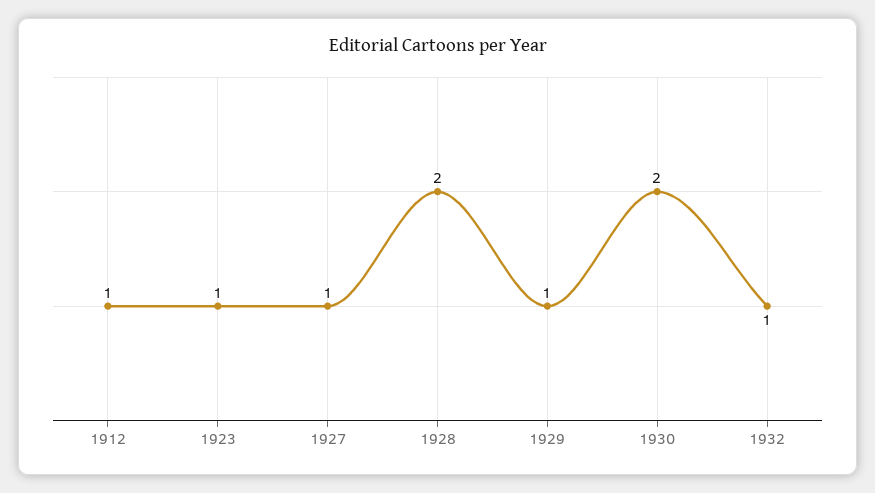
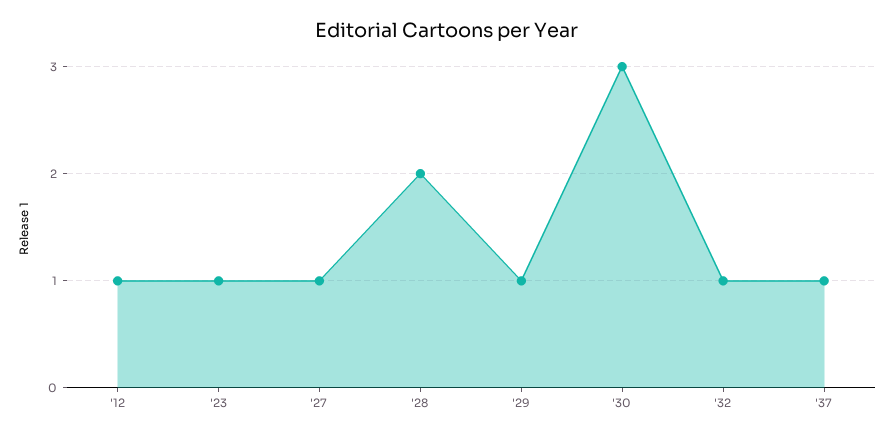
1930: 2 -> 3
'37: none -> 1

